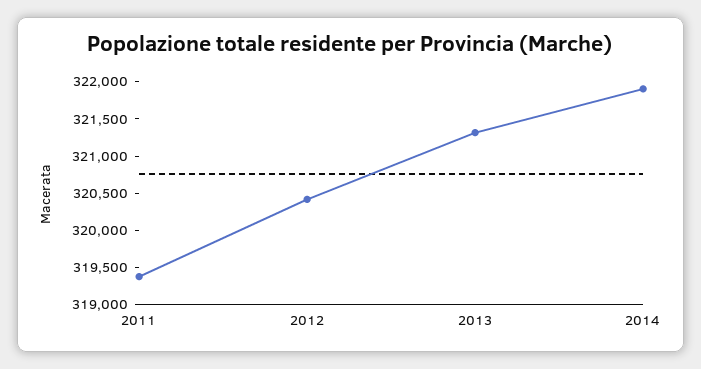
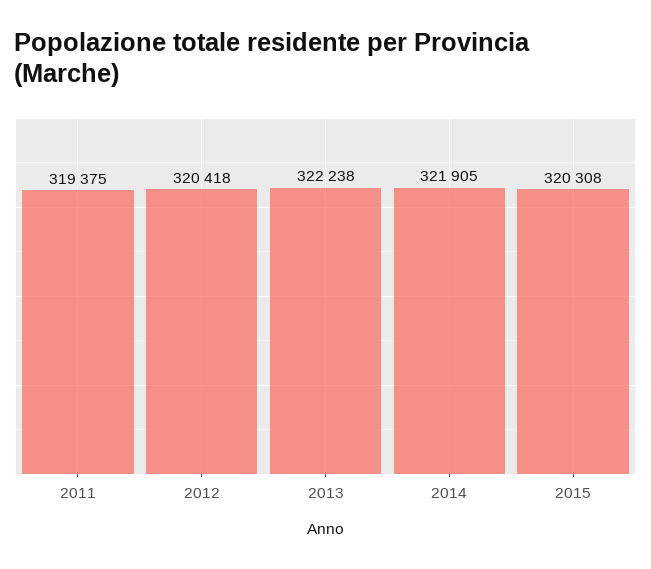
2013: 321250 -> 322238
2015: none -> 320308

